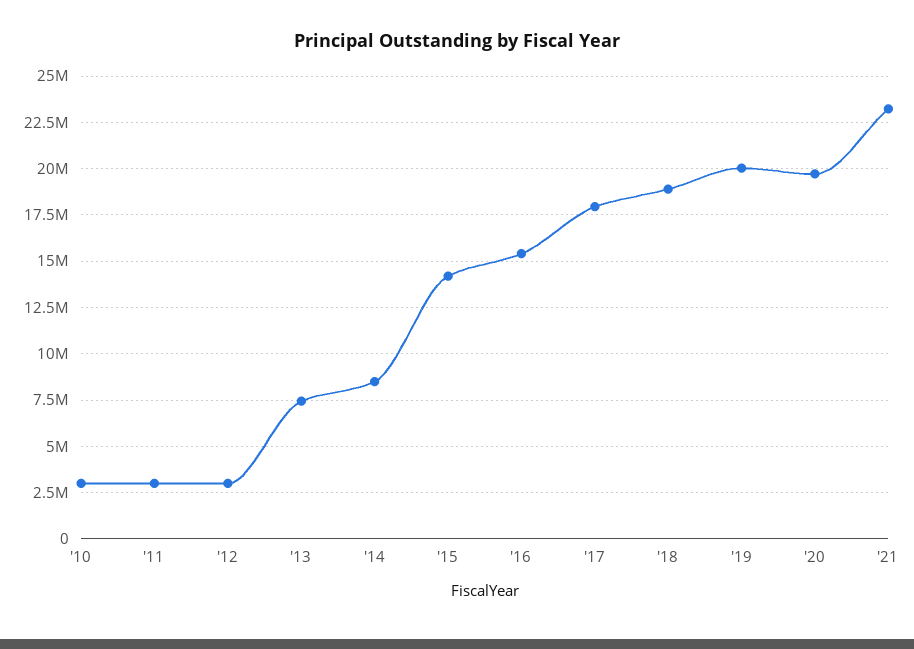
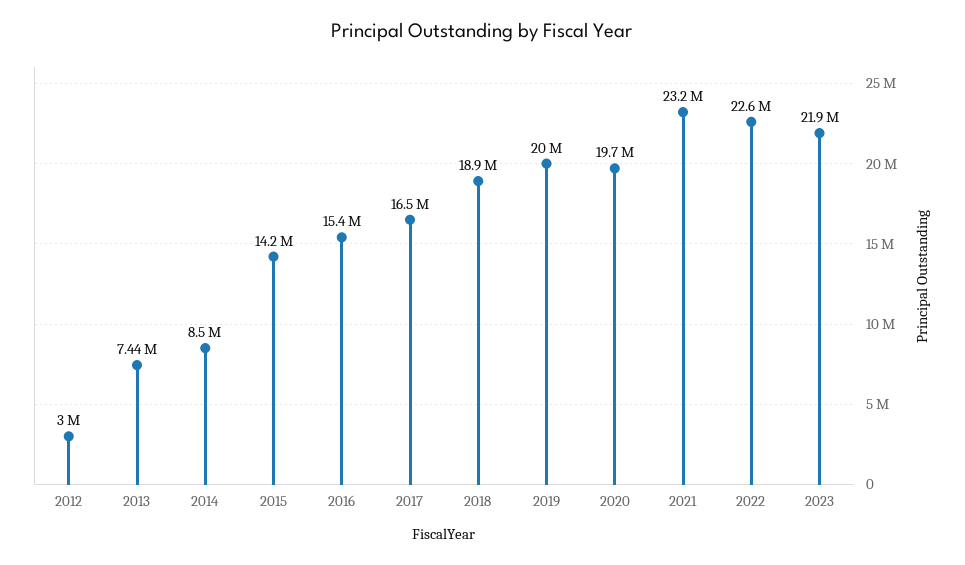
'10: 3000000 -> none
'11: 3000000 -> none
'17: 18000000 -> 16500000
2022: none -> 22600000
2023: none -> 21900000

